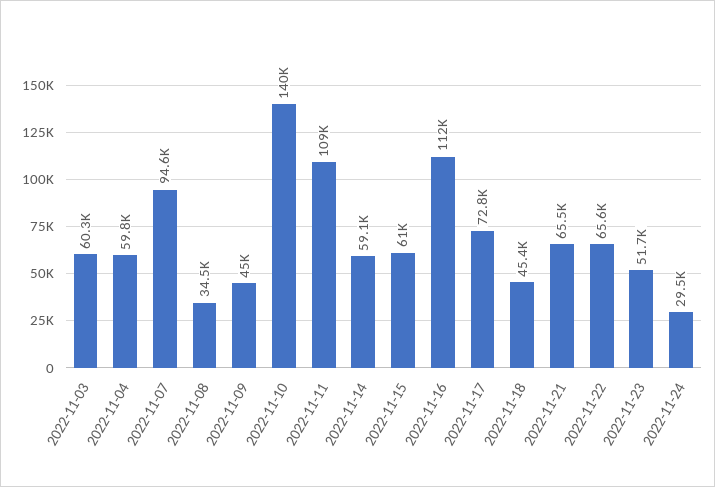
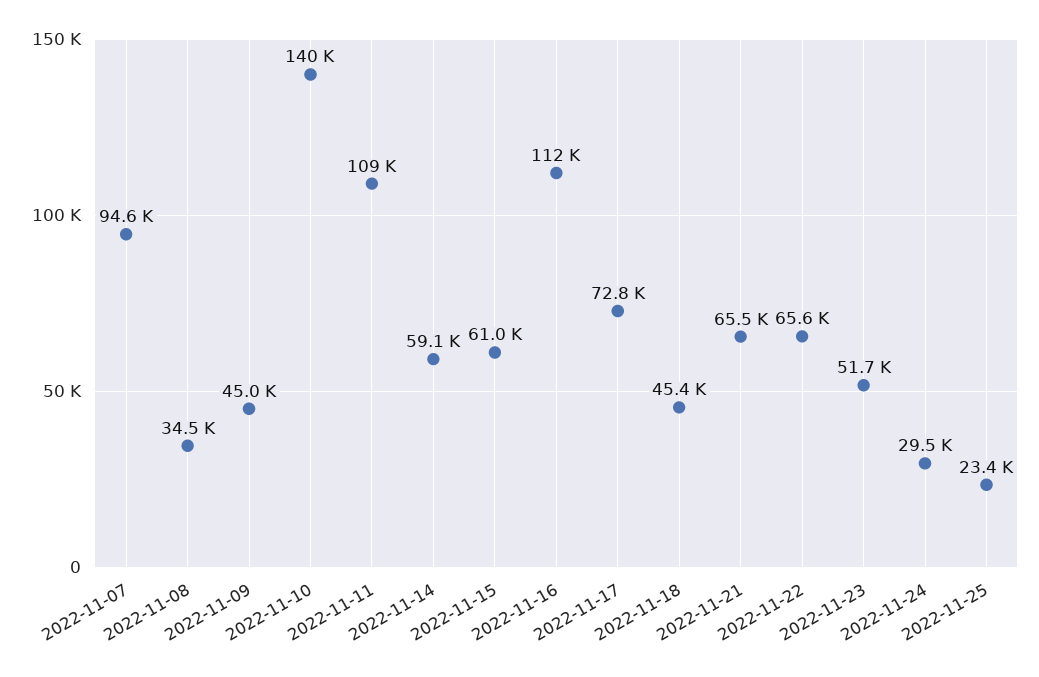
2022-11-03: 60300 -> none
2022-11-04: 59800 -> none
2022-11-25: none -> 23400

